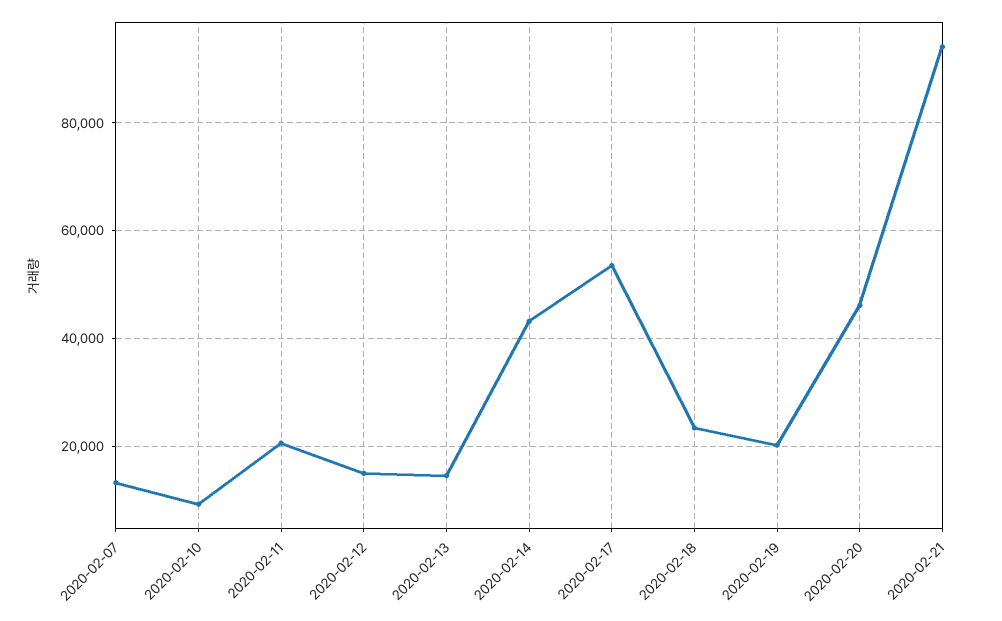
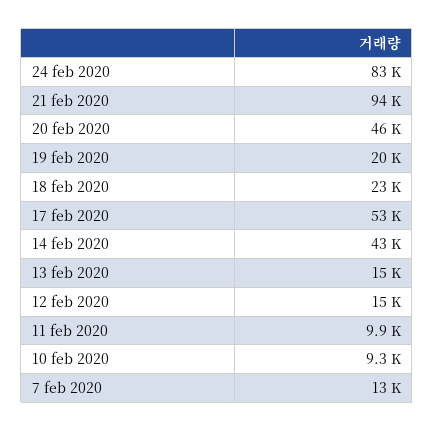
2020-02-11: 20000 -> 9900
24 feb 2020: none -> 83000

